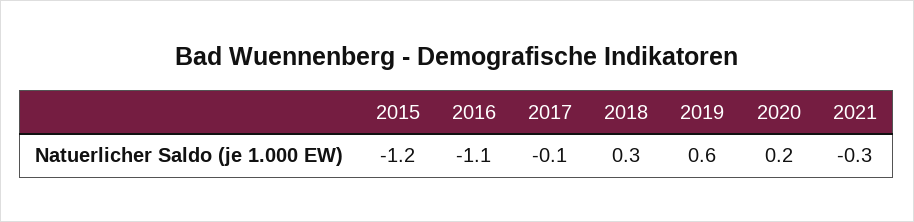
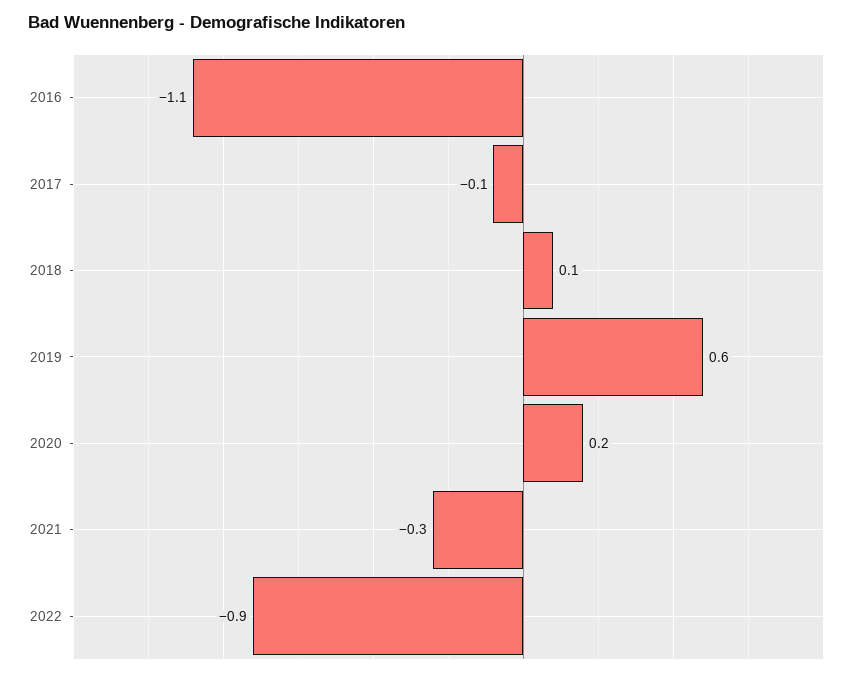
2015: -1.2 -> none
2018: 0.3 -> 0.1
2022: none -> -0.9

